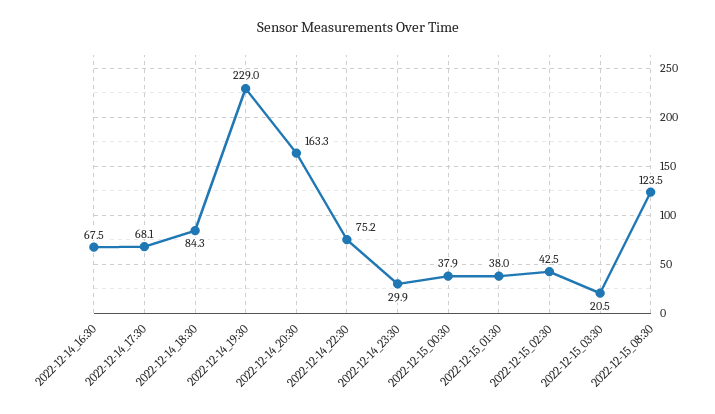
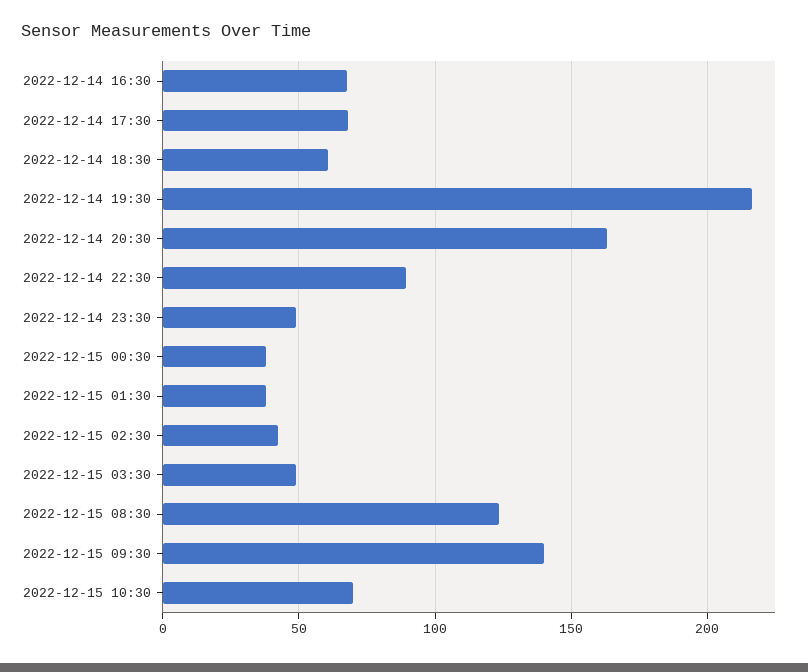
2022-12-14_18:30: 84.3 -> 60
2022-12-14_19:30: 229 -> 215
2022-12-14_22:30: 75.2 -> 90
2022-12-14_23:30: 29.9 -> 50
2022-12-15_03:30: 20.5 -> 50
2022-12-15 09:30: none -> 140
2022-12-15 10:30: none -> 70

